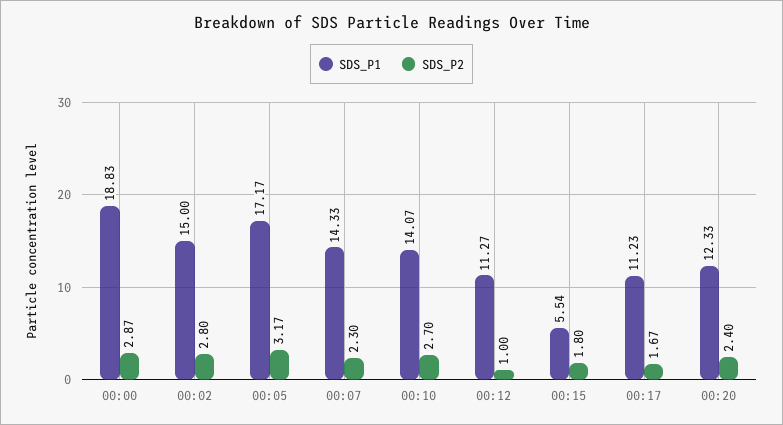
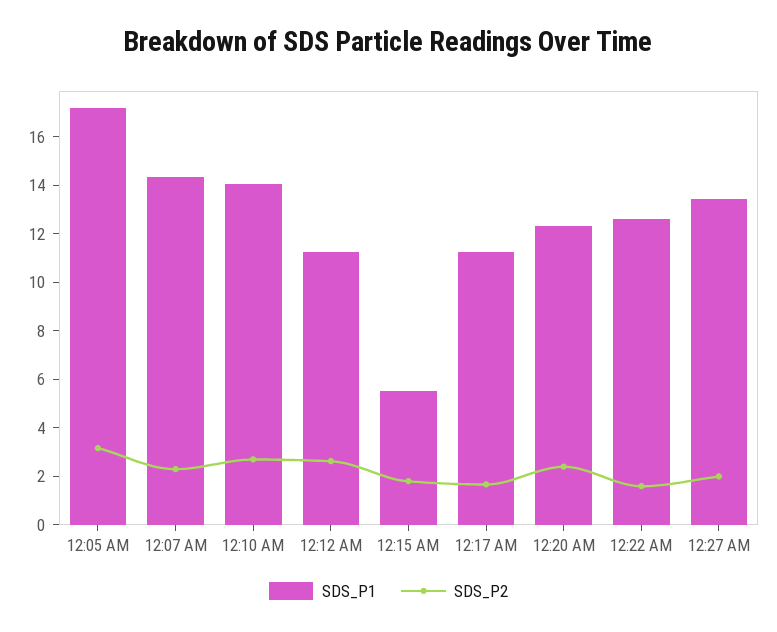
SDS_P1, 00:00: 18.83 -> none
SDS_P2, 00:00: 2.87 -> none
SDS_P1, 00:02: 15 -> none
SDS_P2, 00:02: 2.8 -> none
SDS_P2, 00:12: 1 -> 2.5
SDS_P1, 12:22 AM: none -> 12.5
SDS_P2, 12:22 AM: none -> 1.5
SDS_P1, 12:27 AM: none -> 13.5
SDS_P2, 12:27 AM: none -> 2

